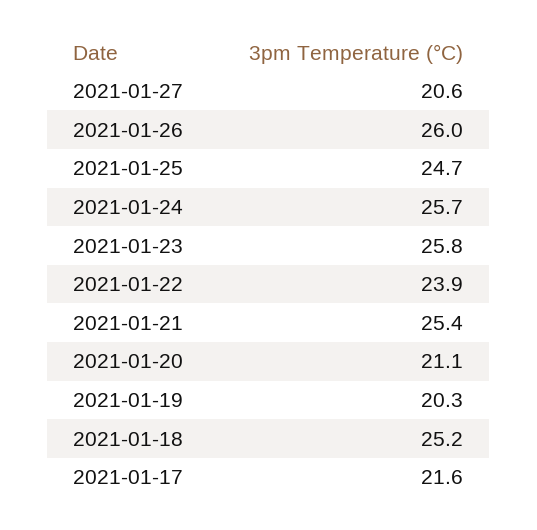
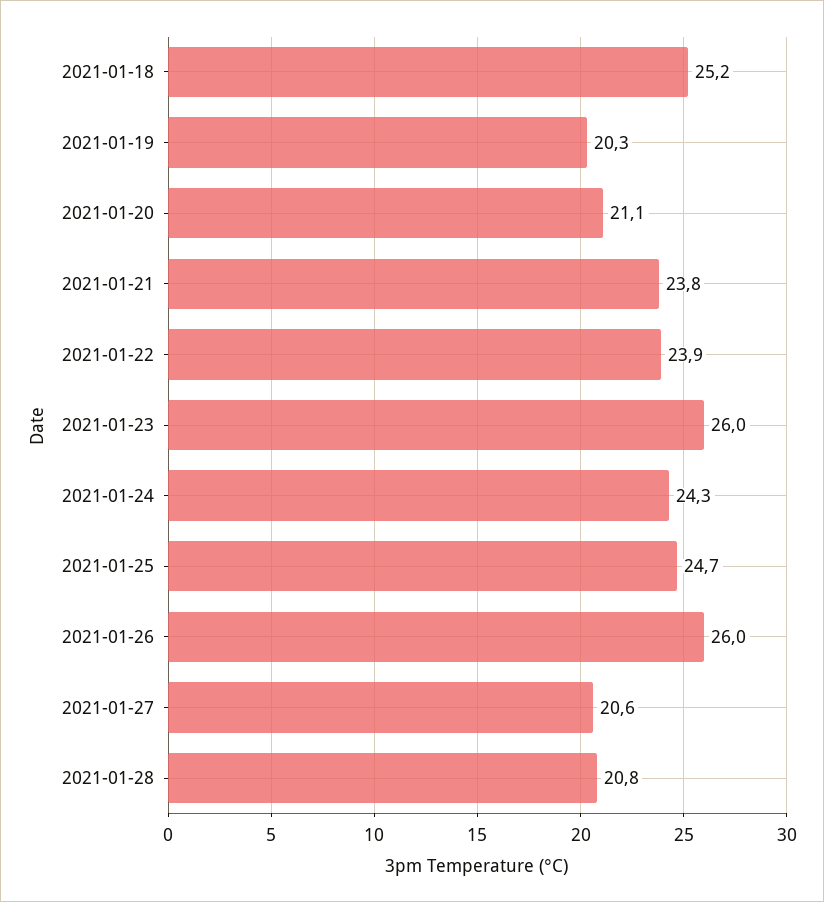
2021-01-24: 25.7 -> 24.3
2021-01-23: 25.8 -> 26
2021-01-21: 25.4 -> 23.8
2021-01-17: 21.6 -> none
2021-01-28: none -> 20.8

